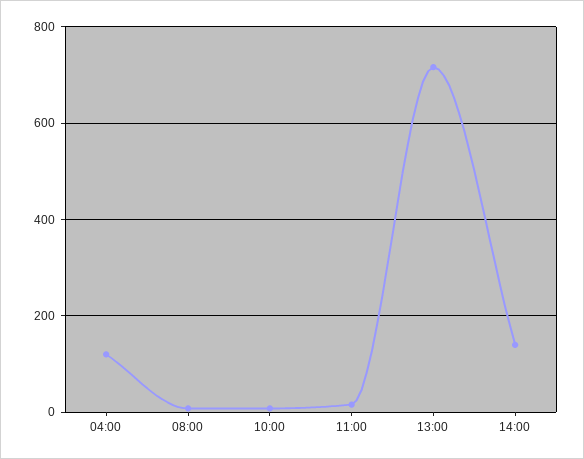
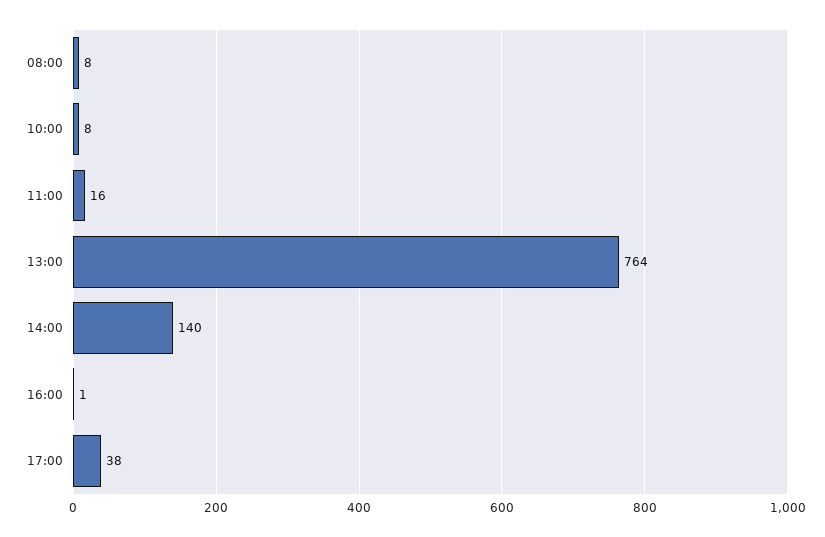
04:00: 120 -> none
13:00: 720 -> 764
16:00: none -> 1
17:00: none -> 38

